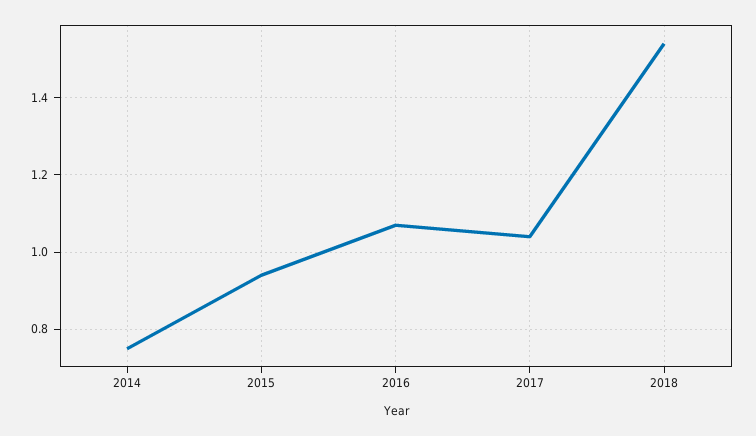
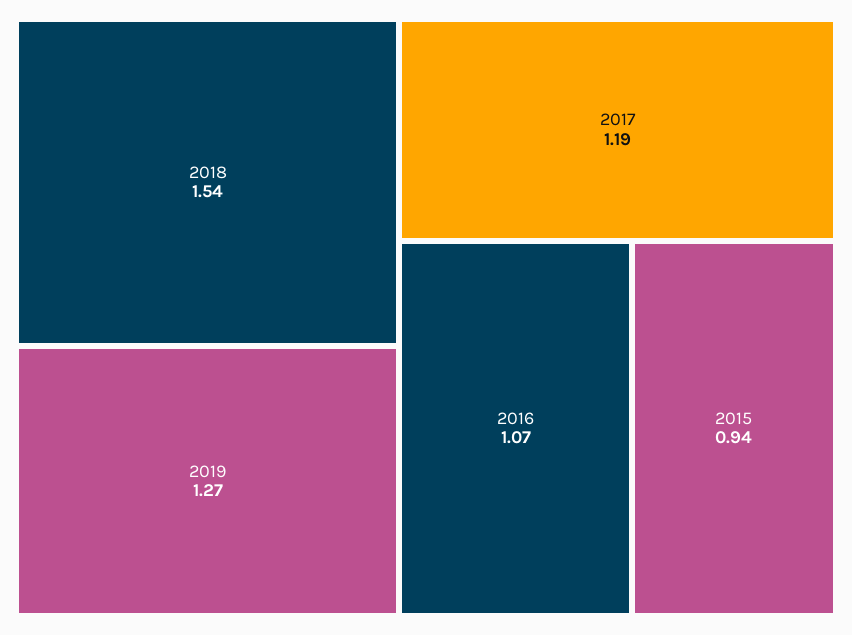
2014: 0.75 -> none
2017: 1.05 -> 1.19
2019: none -> 1.27

